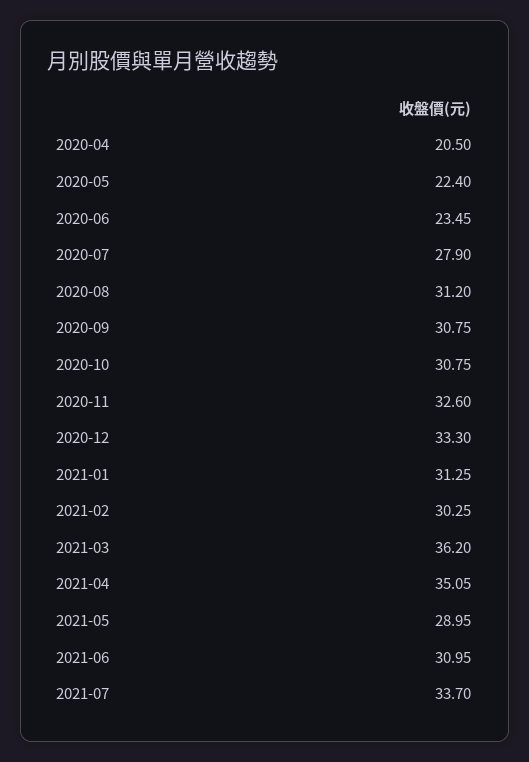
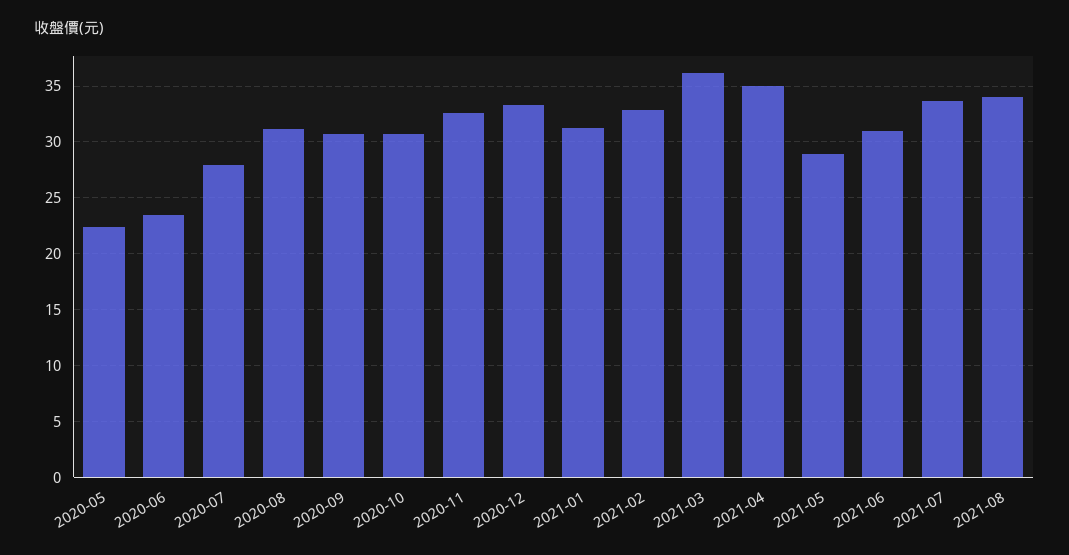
2020-04: 20.5 -> none
2021-02: 30.25 -> 33
2021-08: none -> 34

